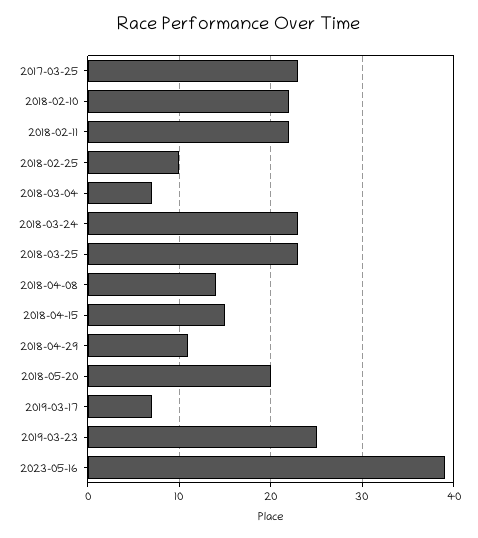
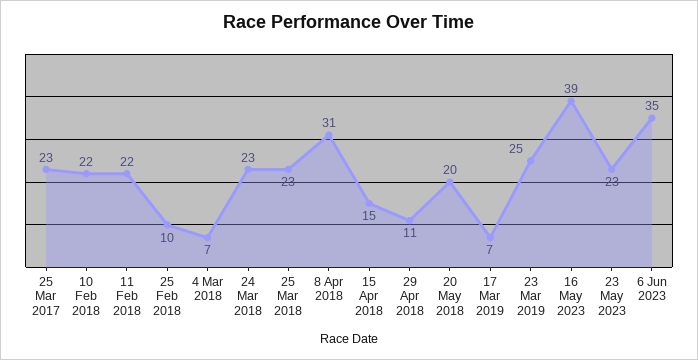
2018-04-08: 14 -> 31
23 May 2023: none -> 23
6 Jun 2023: none -> 35

